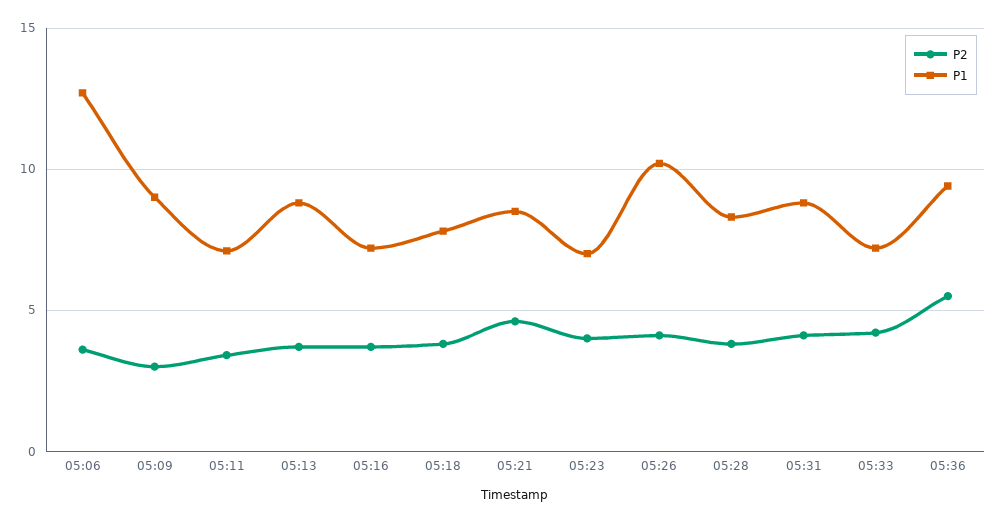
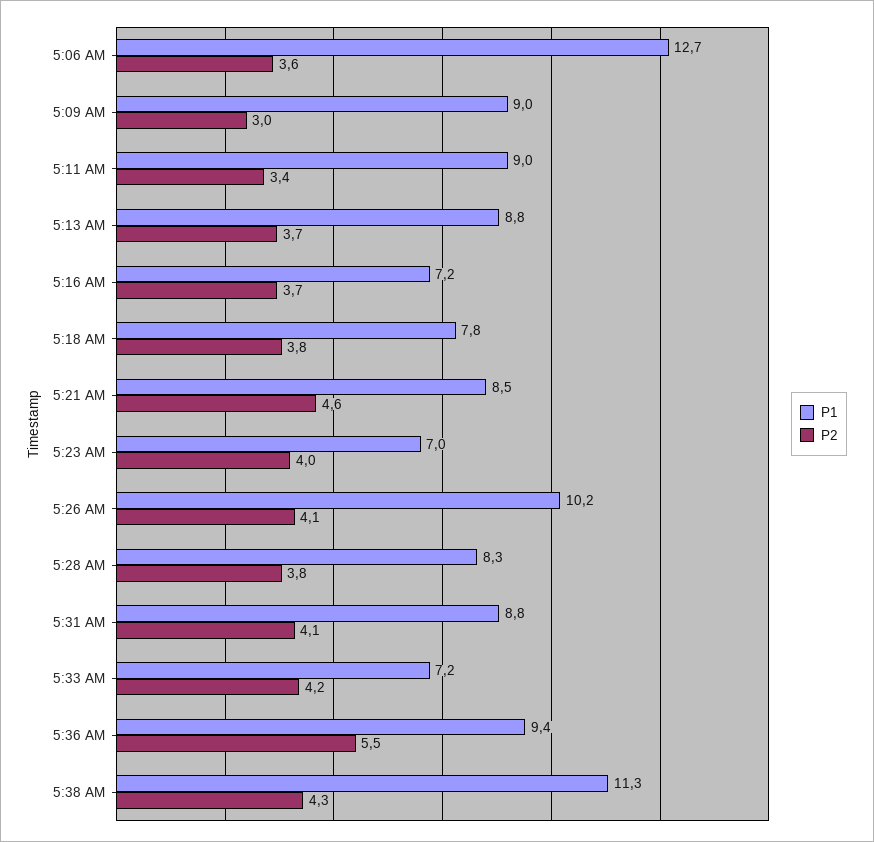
P1, 05:11: 7 -> 9
P1, 5:38 AM: none -> 11.3
P2, 5:38 AM: none -> 4.3

